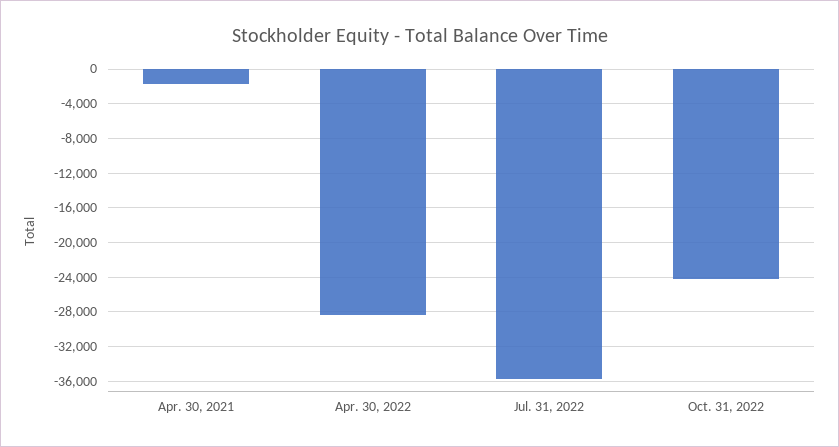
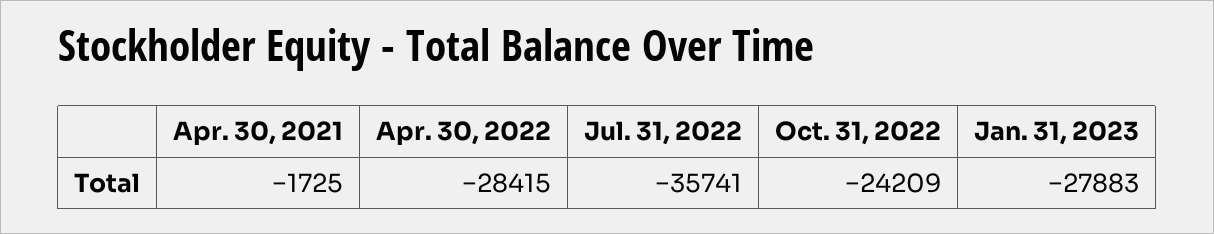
Jan. 31, 2023: none -> -27883

